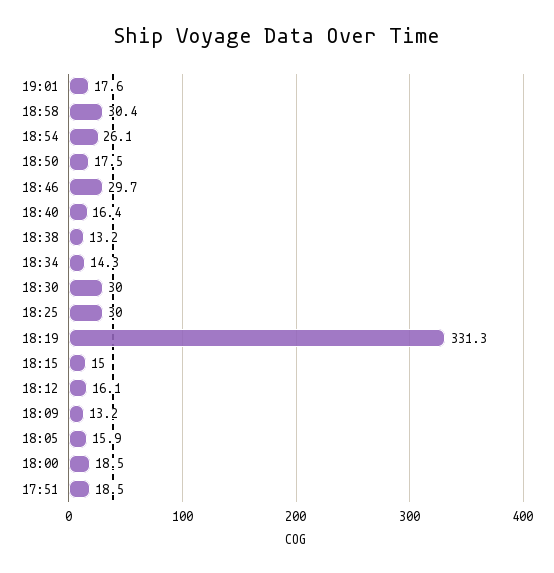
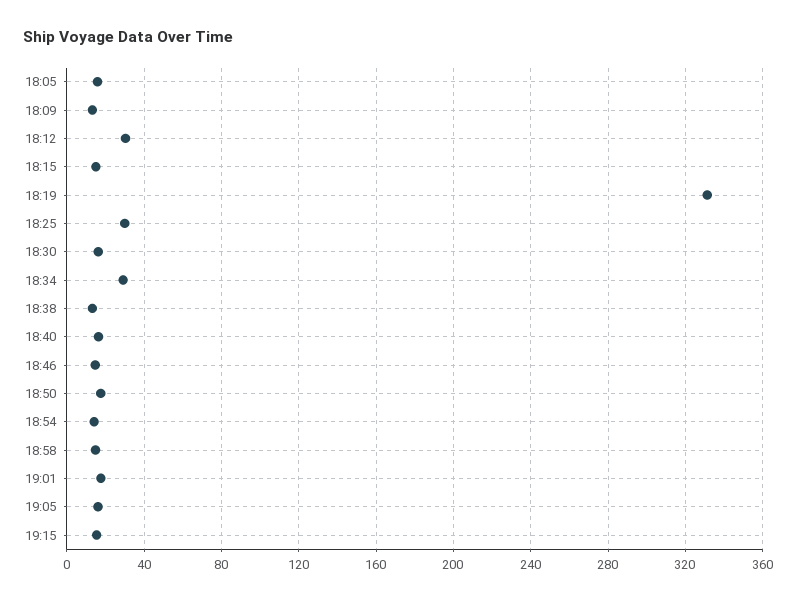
18:58: 30.4 -> 15
18:54: 26.1 -> 15
18:46: 29.7 -> 15
18:34: 14.3 -> 30
18:30: 30 -> 15
18:12: 16.1 -> 30
18:00: 18.5 -> none
17:51: 18.5 -> none
19:05: none -> 15
19:15: none -> 15

